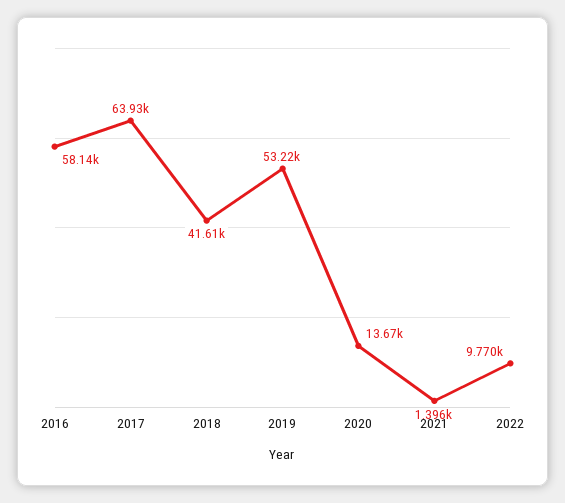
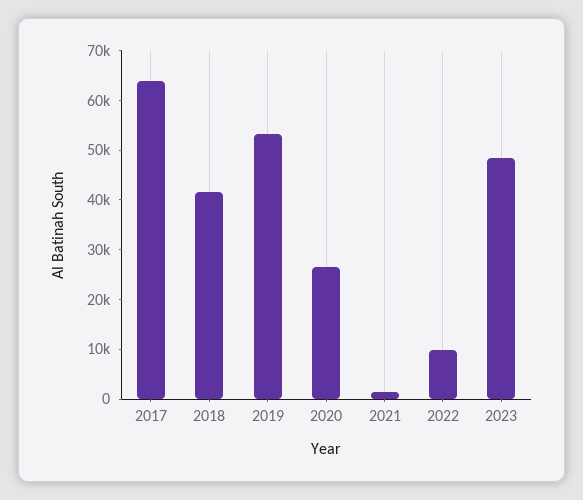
2016: 58140 -> none
2020: 13670 -> 26000
2023: none -> 48000

